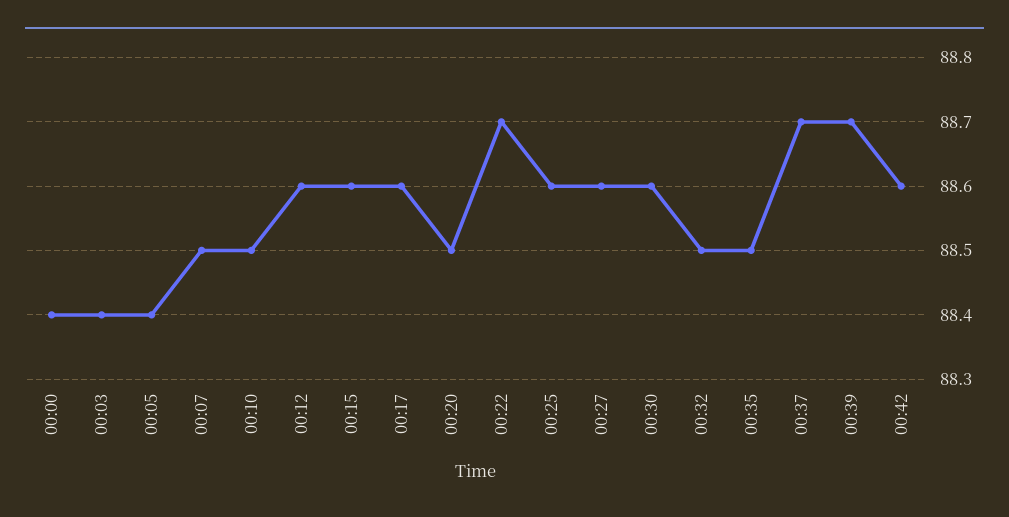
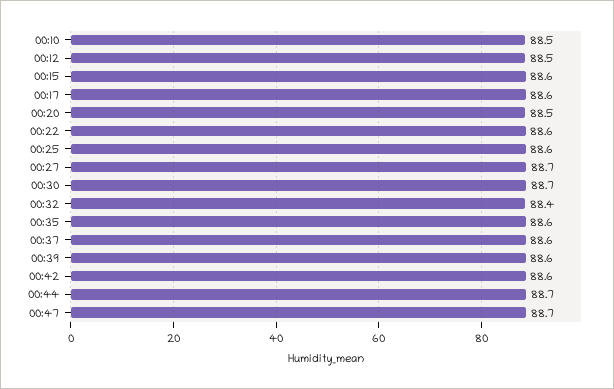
00:00: 88.4 -> none
00:03: 88.4 -> none
00:05: 88.4 -> none
00:07: 88.5 -> none
00:12: 88.6 -> 88.5
00:22: 88.7 -> 88.6
00:27: 88.6 -> 88.7
00:30: 88.6 -> 88.7
00:32: 88.5 -> 88.4
00:35: 88.5 -> 88.6
00:37: 88.7 -> 88.6
00:39: 88.7 -> 88.6
00:44: none -> 88.7
00:47: none -> 88.7

